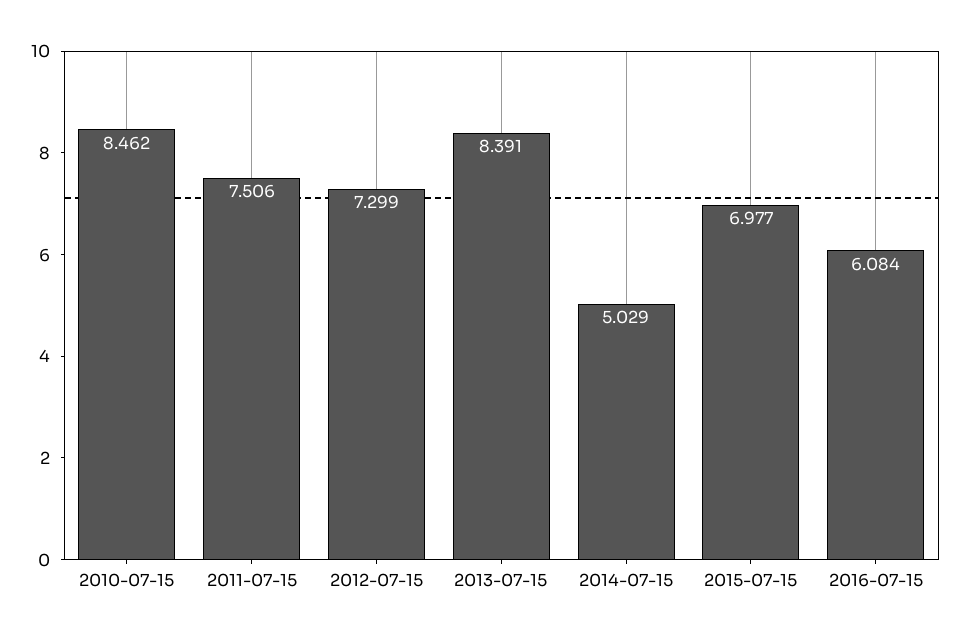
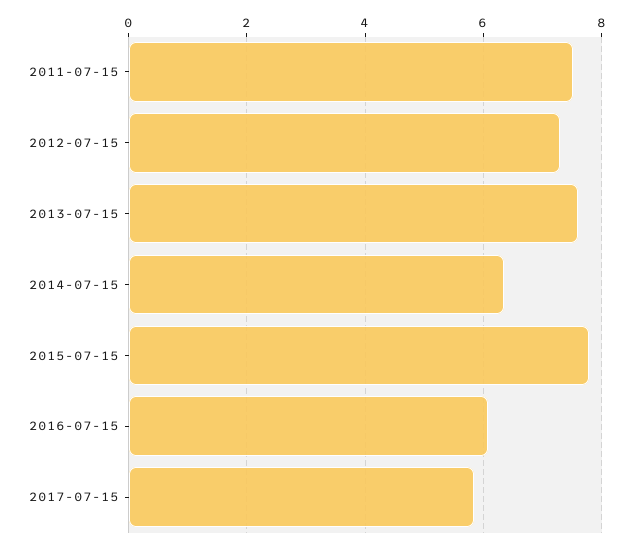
2010-07-15: 8.462 -> none
2013-07-15: 8.391 -> 7.6
2014-07-15: 5.029 -> 6.4
2015-07-15: 6.977 -> 7.8
2017-07-15: none -> 5.8

